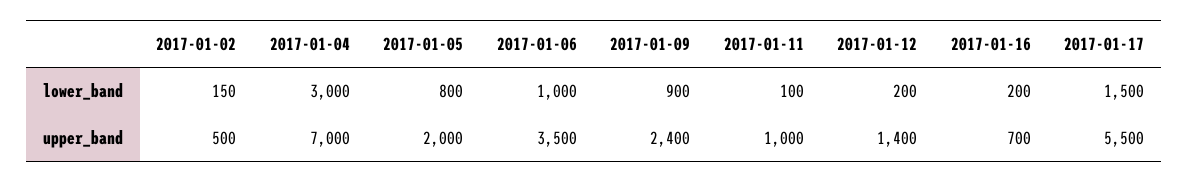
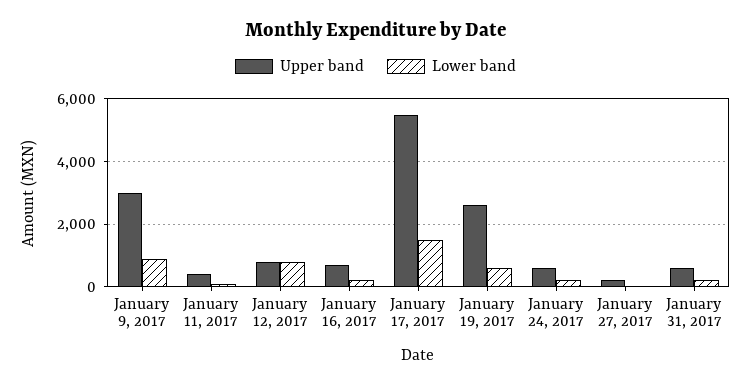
lower_band, 2017-01-02: 150 -> none
lower_band, 2017-01-04: 3000 -> none
lower_band, 2017-01-05: 800 -> none
lower_band, 2017-01-06: 1000 -> none
lower_band, 2017-01-12: 200 -> 800
upper_band, 2017-01-02: 500 -> none
upper_band, 2017-01-04: 7000 -> none
upper_band, 2017-01-05: 2000 -> none
upper_band, 2017-01-06: 3500 -> none
upper_band, 2017-01-09: 2400 -> 3000
upper_band, 2017-01-11: 1000 -> 400
upper_band, 2017-01-12: 1400 -> 800
upper_band, January 19, 2017: none -> 2600
lower_band, January 19, 2017: none -> 600
upper_band, January 24, 2017: none -> 600
lower_band, January 24, 2017: none -> 200
upper_band, January 27, 2017: none -> 200
lower_band, January 27, 2017: none -> 0
upper_band, January 31, 2017: none -> 600
lower_band, January 31, 2017: none -> 200

